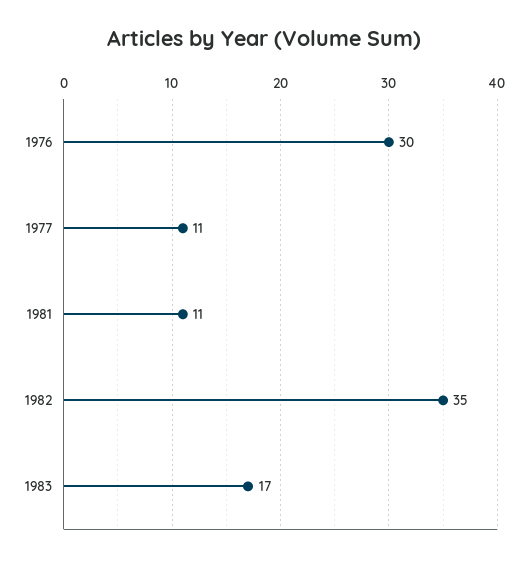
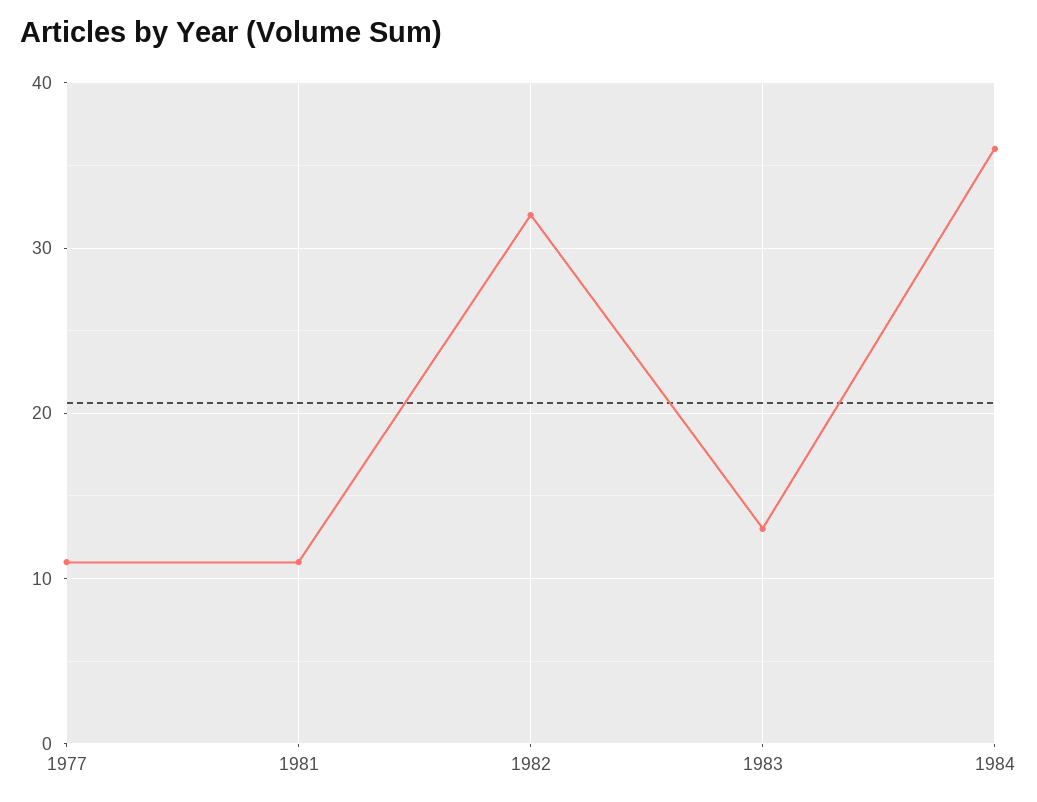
1976: 30 -> none
1982: 35 -> 32
1983: 17 -> 13
1984: none -> 36

